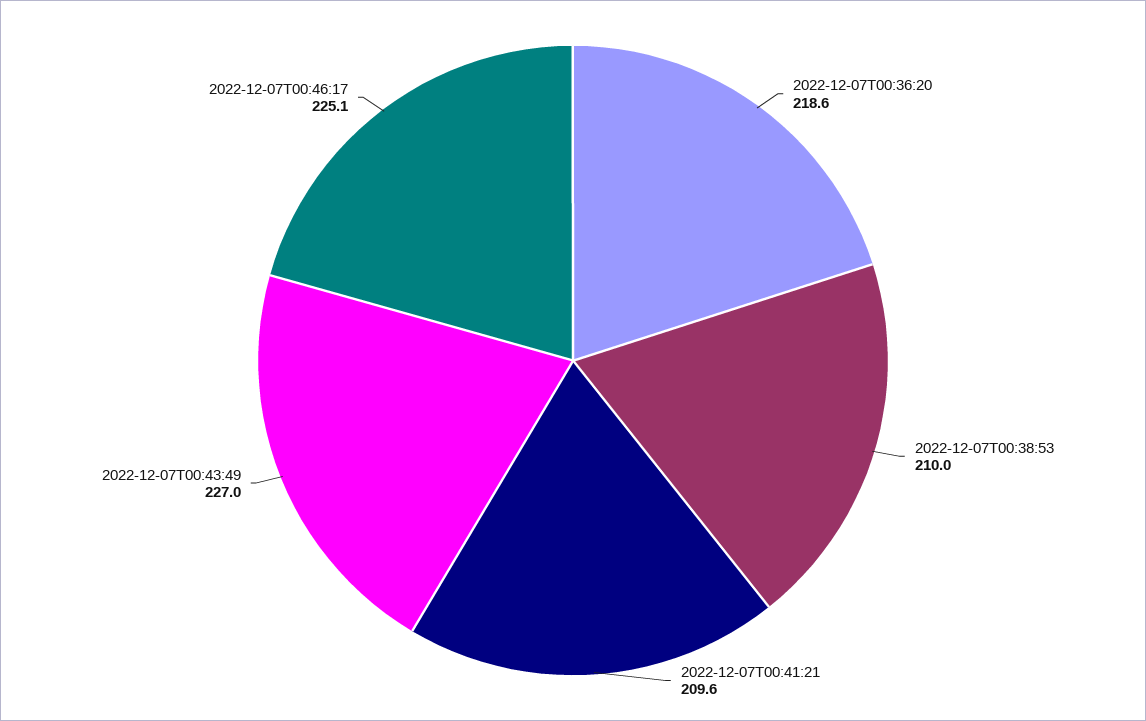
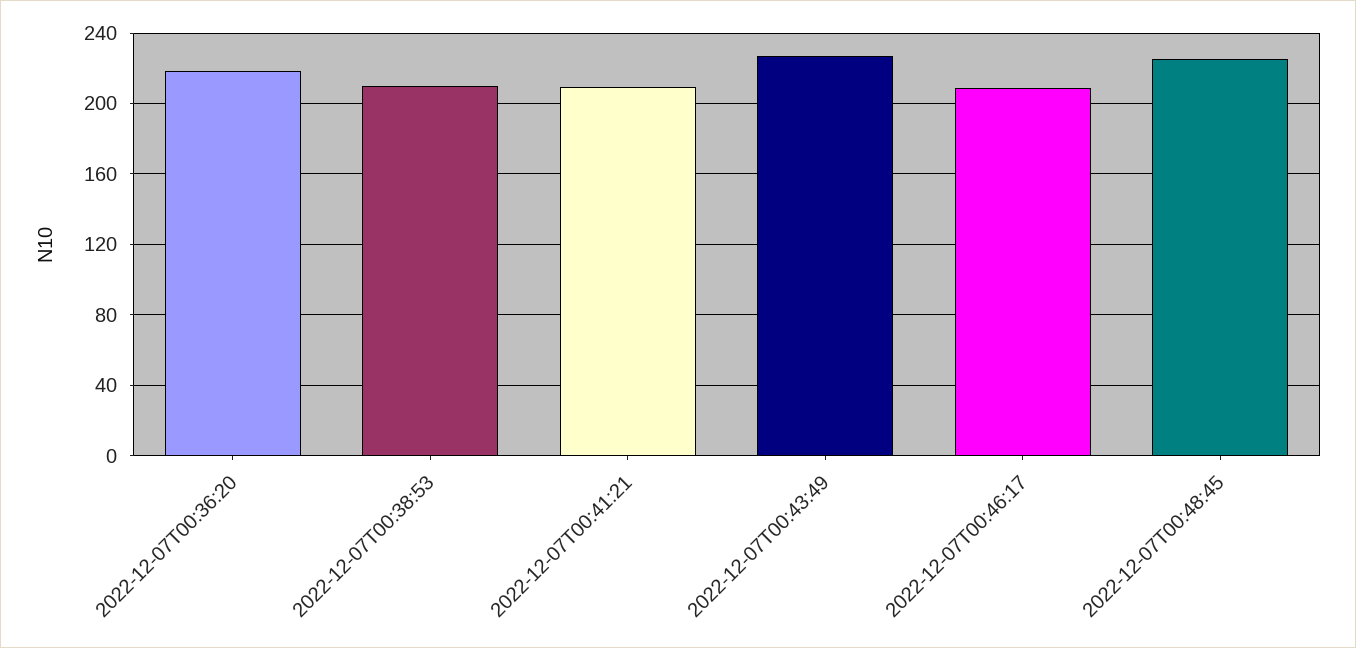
2022-12-07T00:46:17: 225.1 -> 210
2022-12-07T00:48:45: none -> 225

